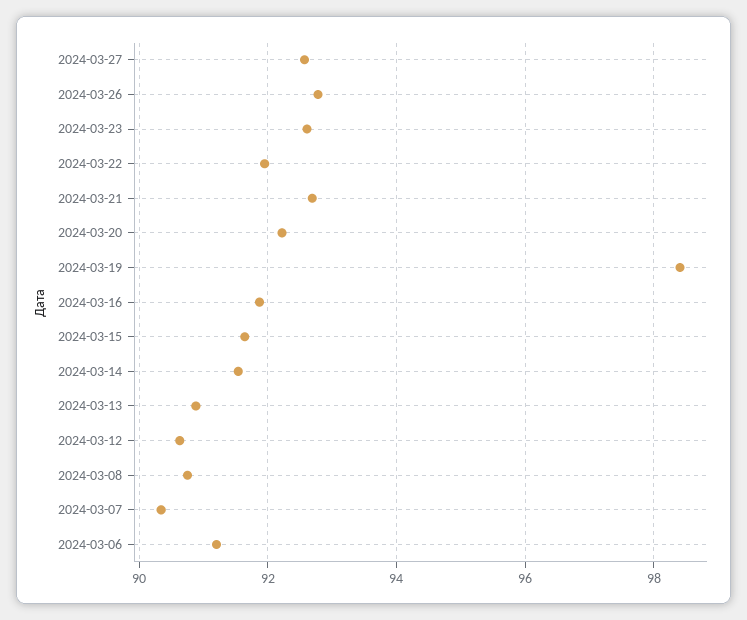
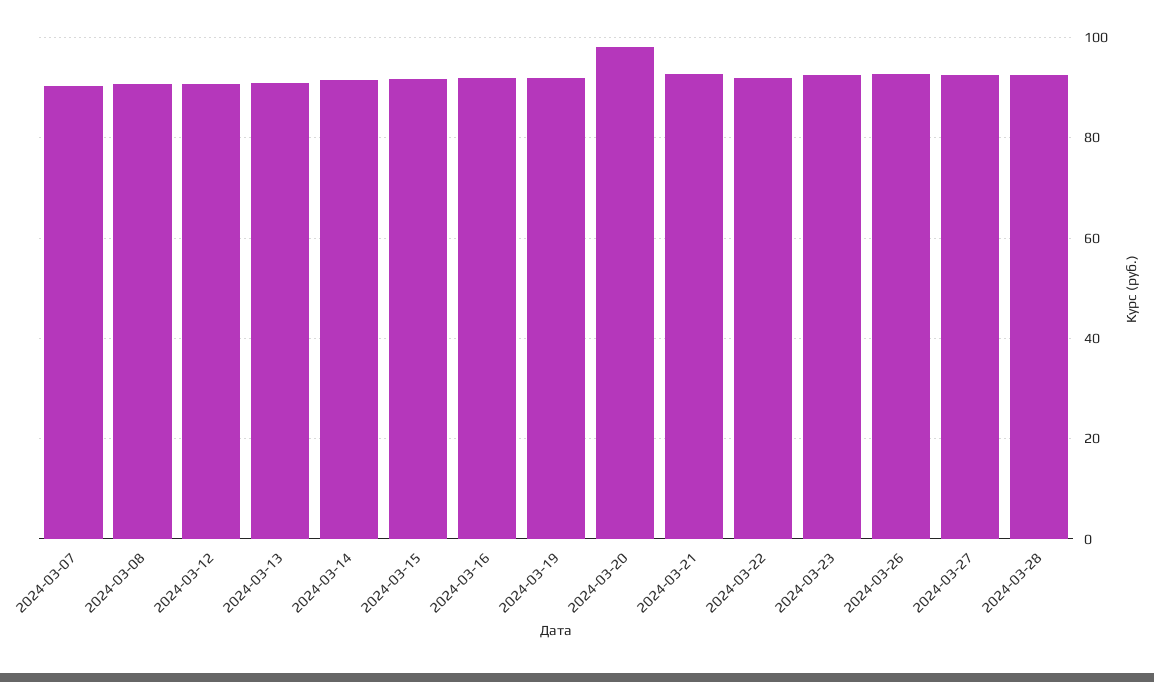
2024-03-20: 92.2 -> 98
2024-03-19: 98.4 -> 92
2024-03-06: 91.2 -> none
2024-03-28: none -> 92

